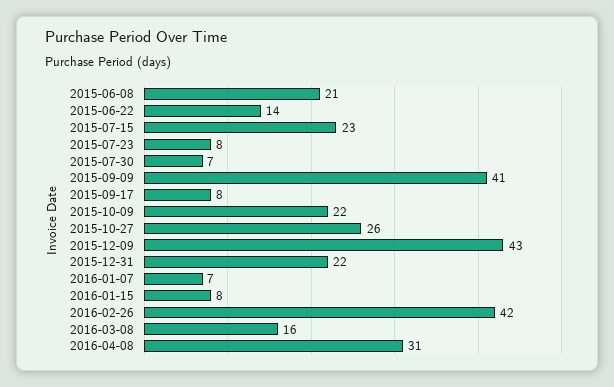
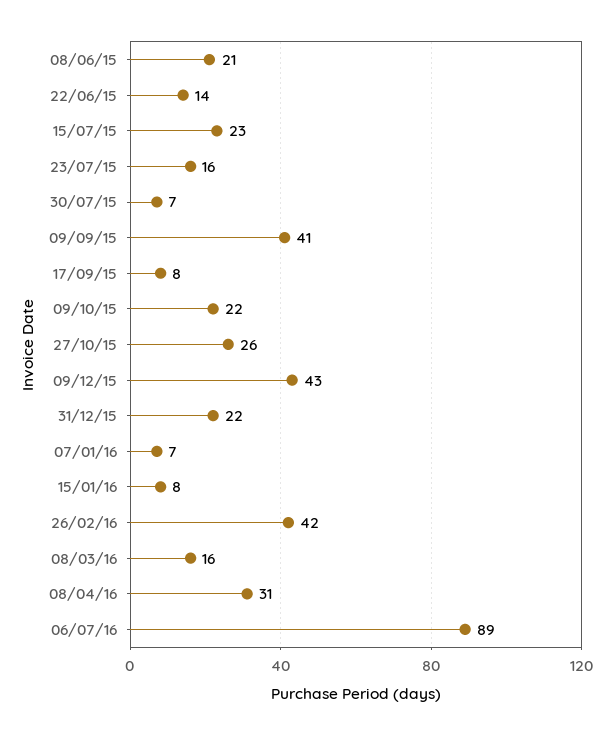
2015-07-23: 8 -> 16
06/07/16: none -> 89

